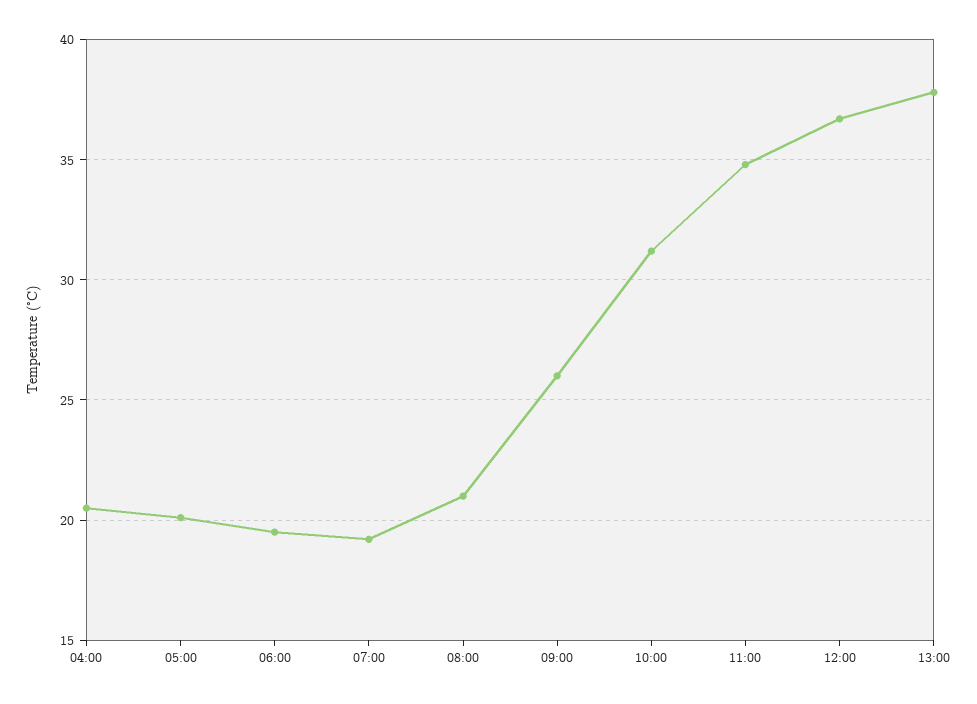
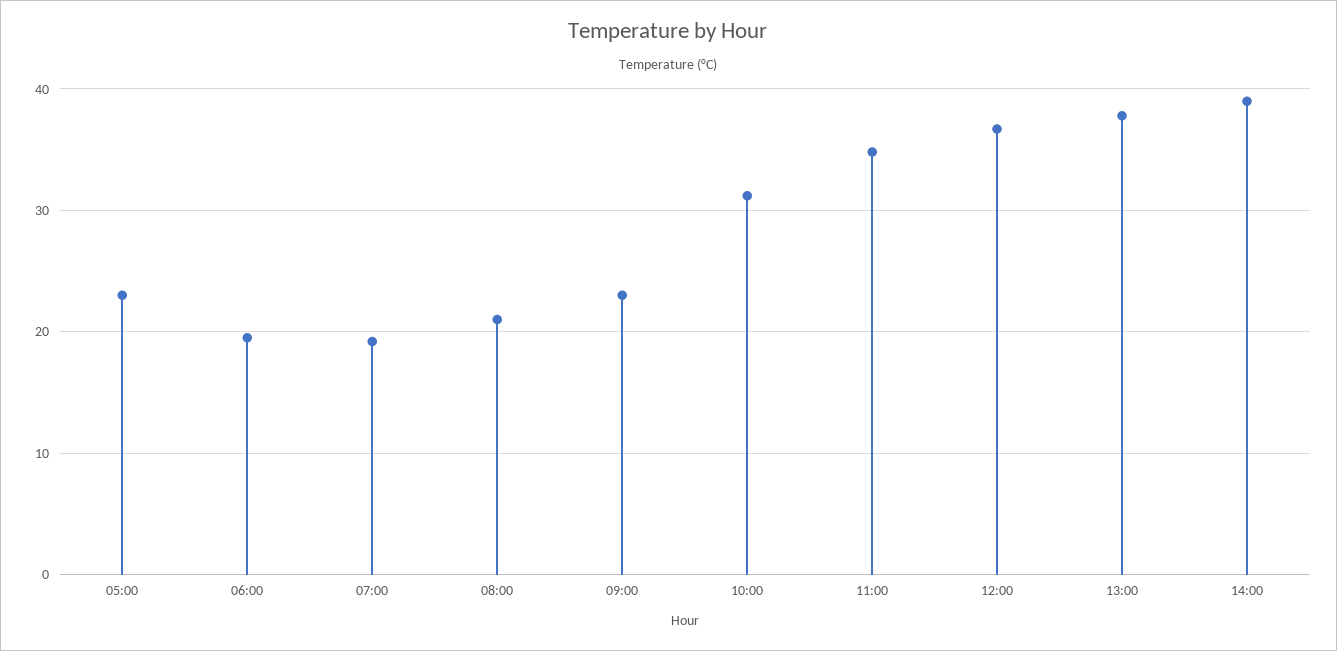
04:00: 20.5 -> none
05:00: 20 -> 23
09:00: 26 -> 23
14:00: none -> 39

